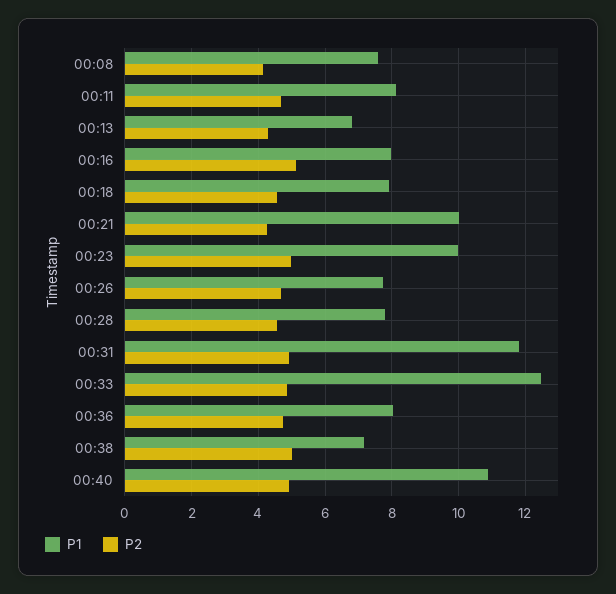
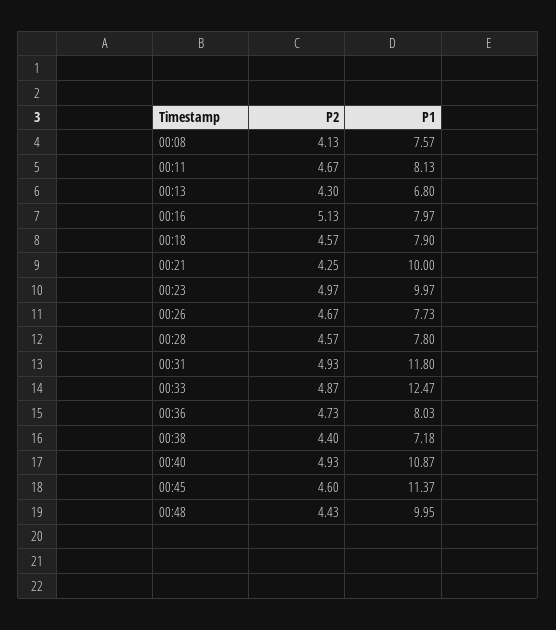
P2, 00:38: 5 -> 4.4
P2, 00:45: none -> 4.6
P1, 00:45: none -> 11.37
P2, 00:48: none -> 4.43
P1, 00:48: none -> 9.95

